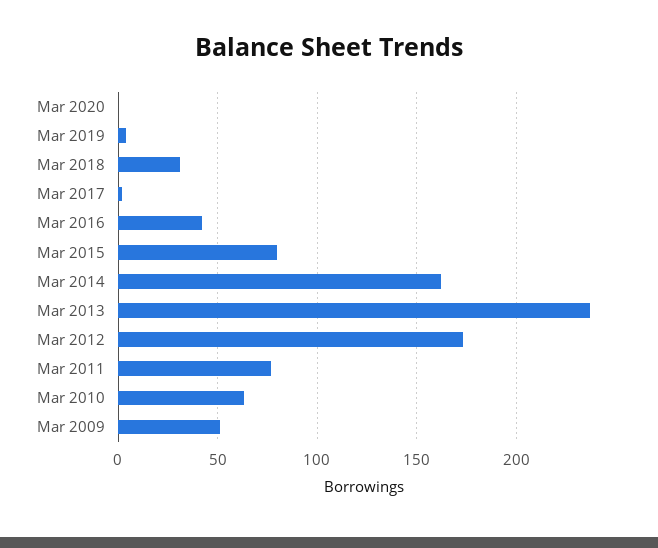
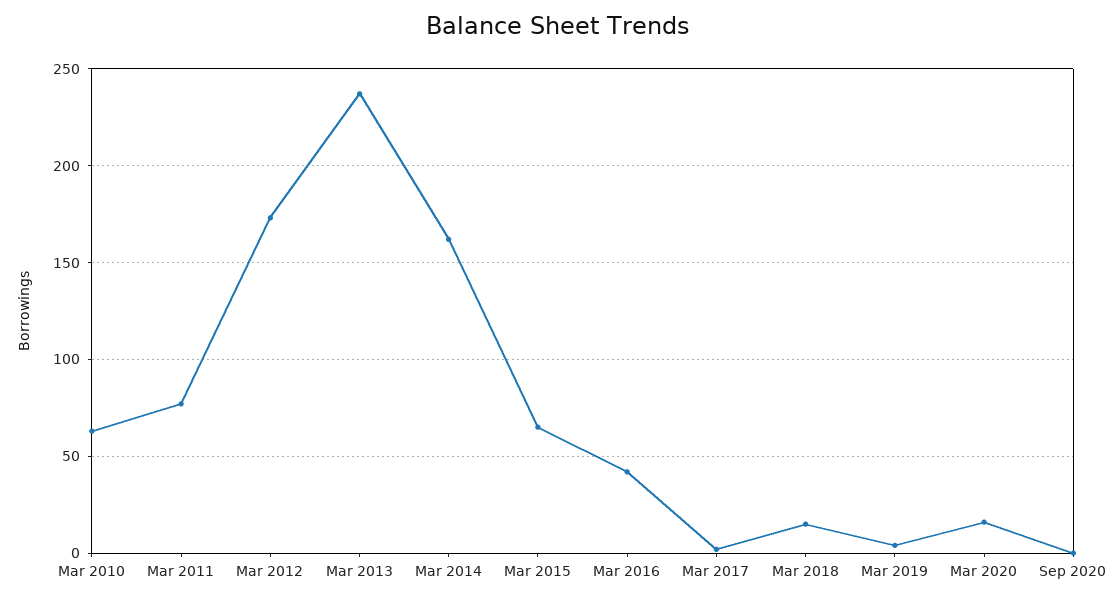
Mar 2020: 0 -> 15
Mar 2018: 30 -> 15
Mar 2015: 80 -> 65
Mar 2009: 50 -> none
Sep 2020: none -> 0

